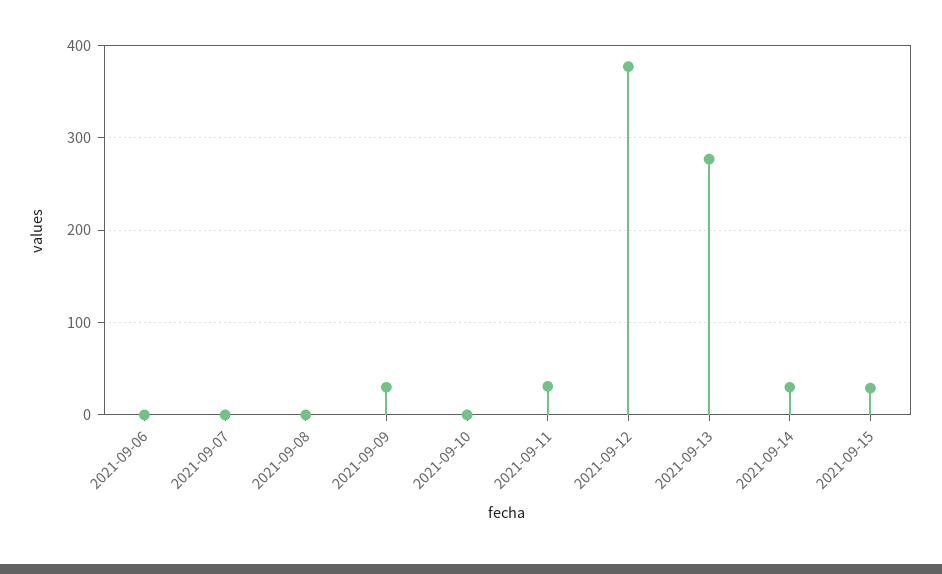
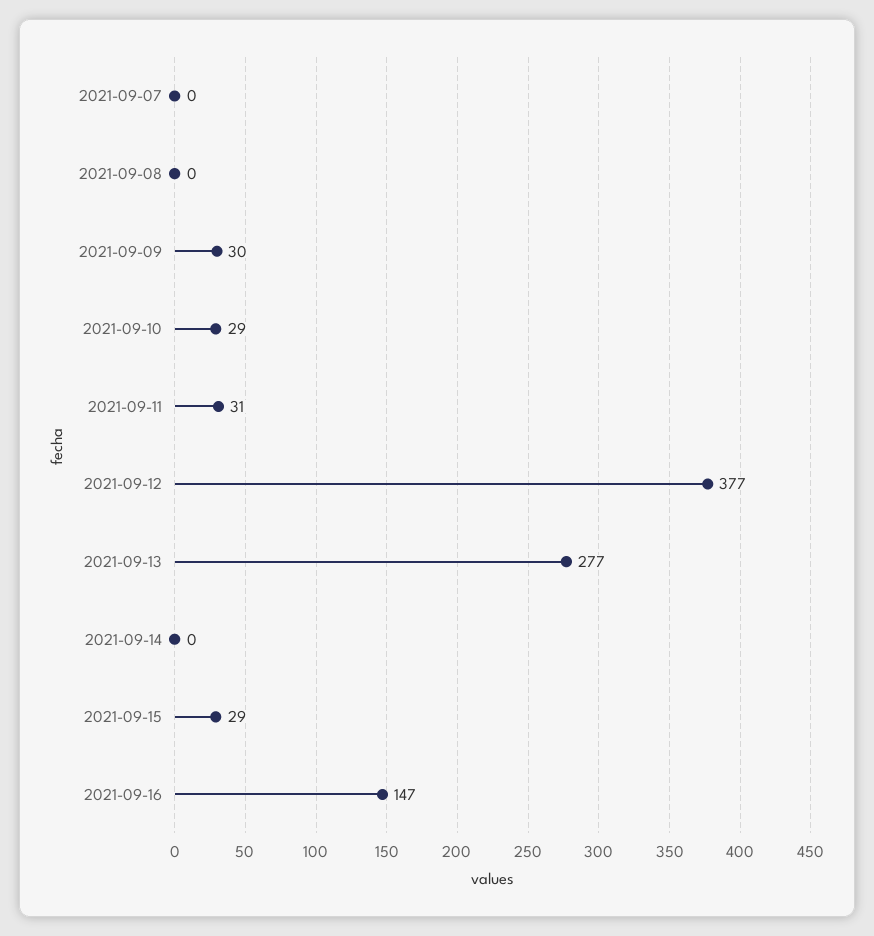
2021-09-06: 0 -> none
2021-09-10: 0 -> 29
2021-09-14: 30 -> 0
2021-09-16: none -> 147

